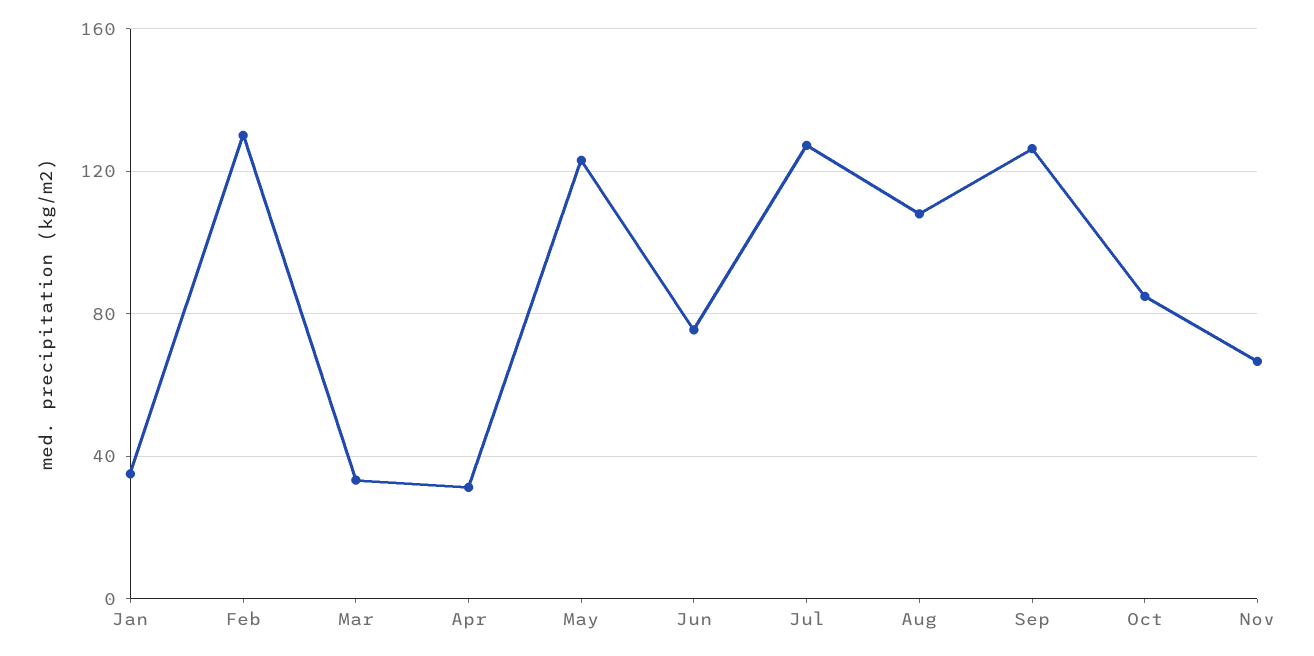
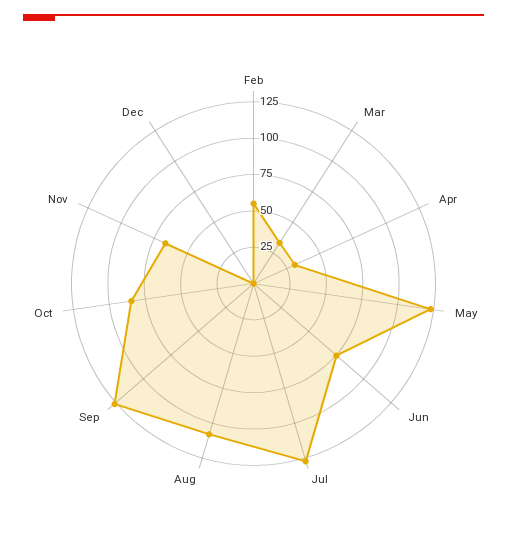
Jan: 35 -> none
Feb: 130 -> 50
Dec: none -> 0

